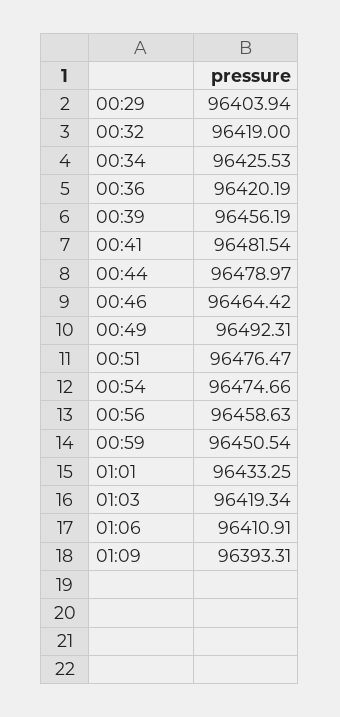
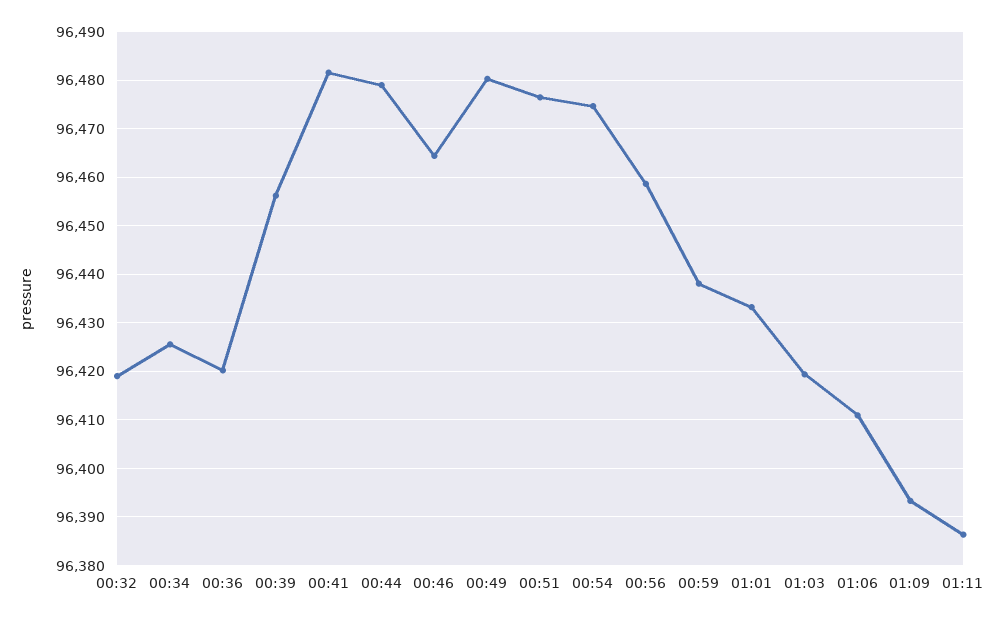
00:29: 96403.94 -> none
00:49: 96492.31 -> 96480
00:59: 96450.54 -> 96438
01:11: none -> 96386

